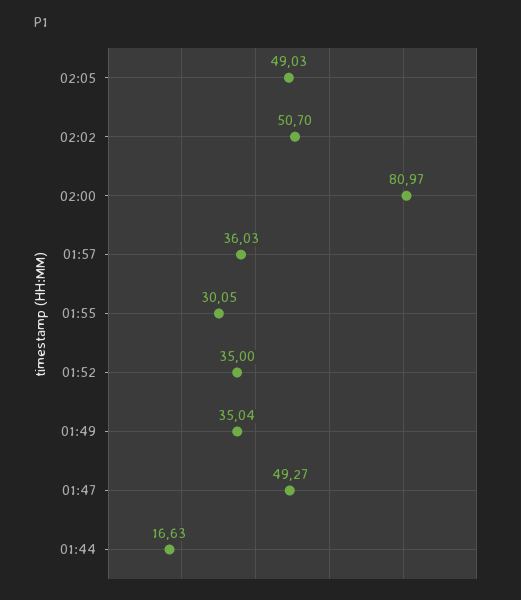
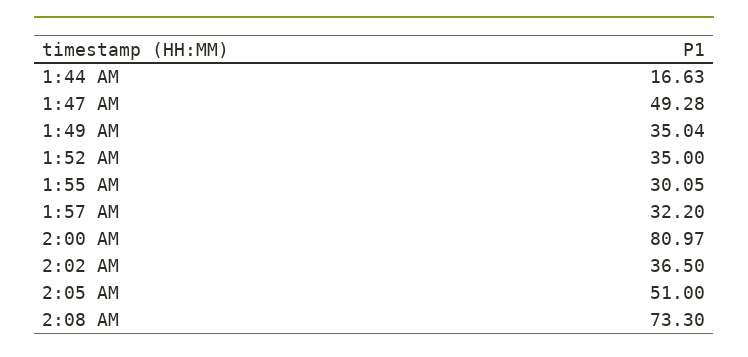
02:05: 49.03 -> 51
02:02: 50.7 -> 36.5
01:57: 36.03 -> 32.2
01:47: 49.27 -> 49.28
2:08 AM: none -> 73.3

